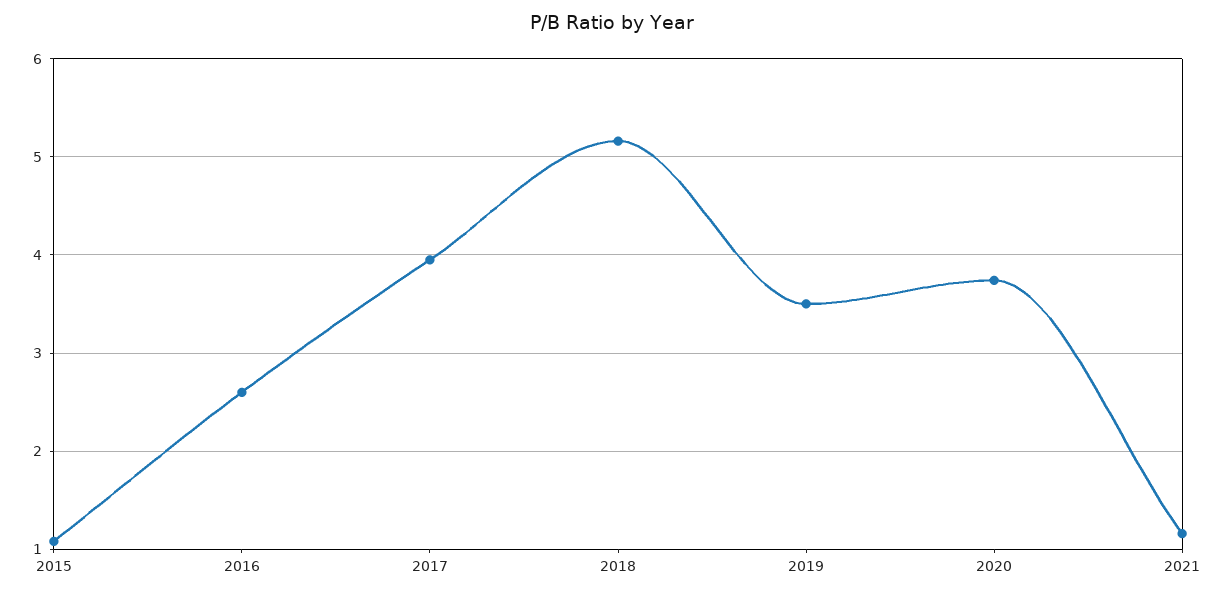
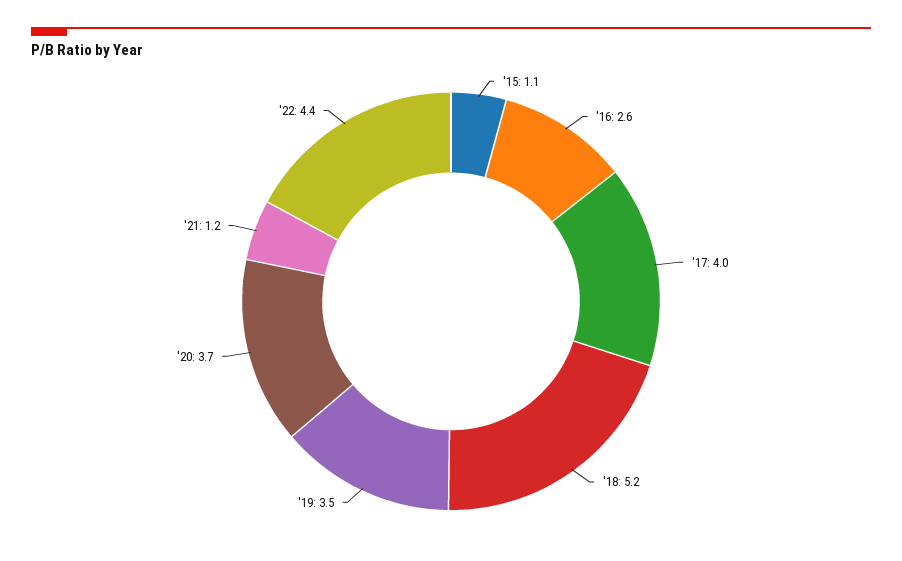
'22: none -> 4.4

